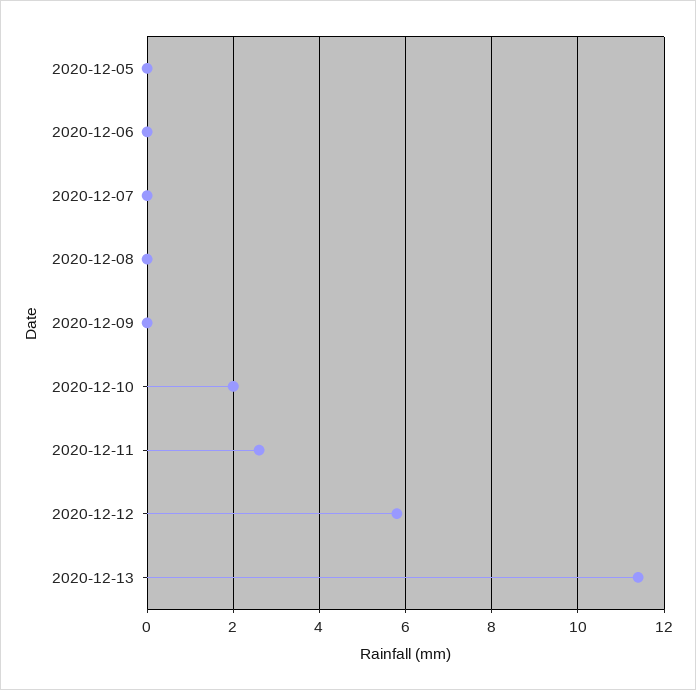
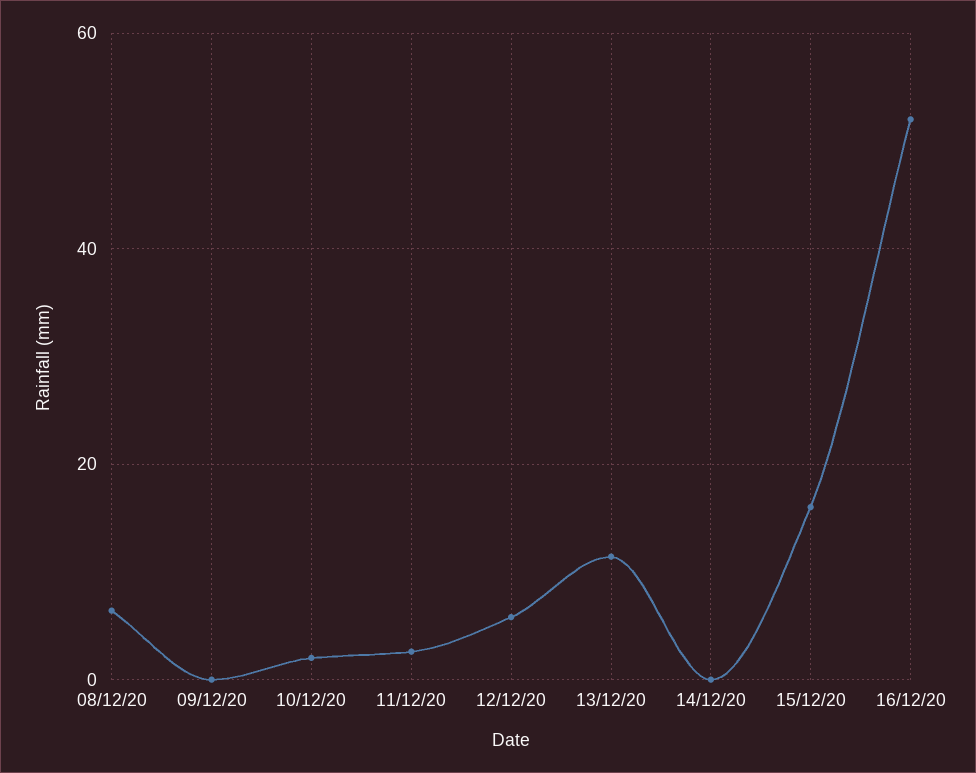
2020-12-05: 0 -> none
2020-12-06: 0 -> none
2020-12-07: 0 -> none
2020-12-08: 0 -> 6
14/12/20: none -> 0
15/12/20: none -> 16
16/12/20: none -> 52

